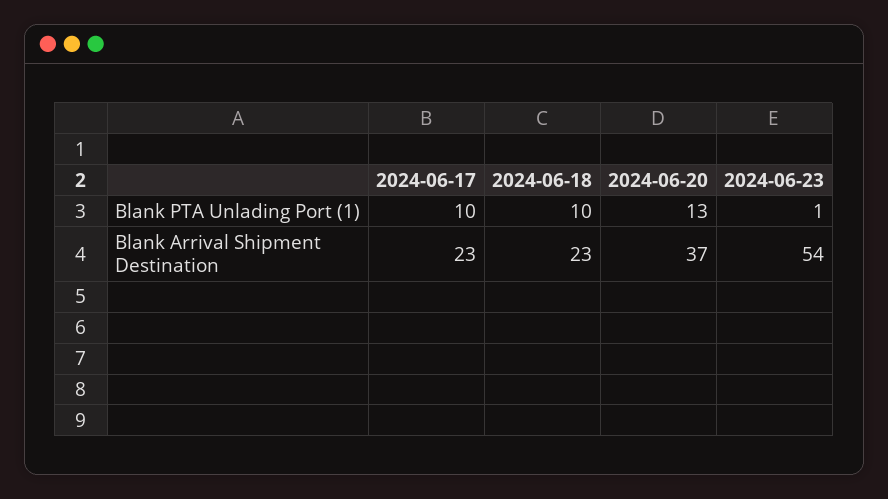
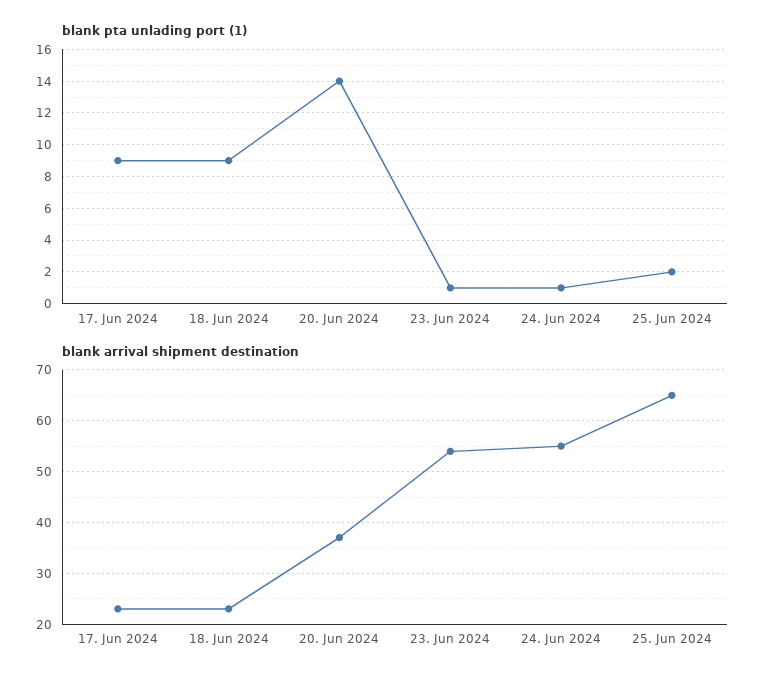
Blank PTA Unlading Port (1), 2024-06-17: 10 -> 9
Blank PTA Unlading Port (1), 2024-06-18: 10 -> 9
Blank PTA Unlading Port (1), 2024-06-20: 13 -> 14
Blank PTA Unlading Port (1), 24. Jun 2024: none -> 1
Blank PTA Unlading Port (1), 25. Jun 2024: none -> 2
Blank Arrival Shipment Destination, 24. Jun 2024: none -> 55
Blank Arrival Shipment Destination, 25. Jun 2024: none -> 65

